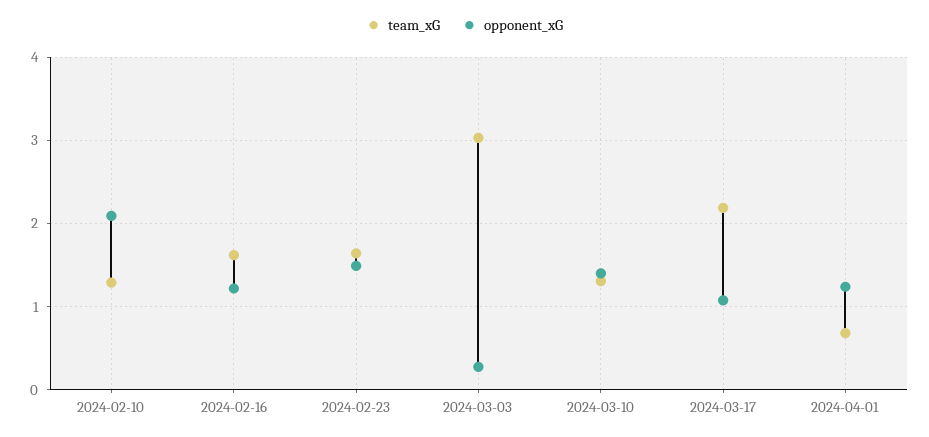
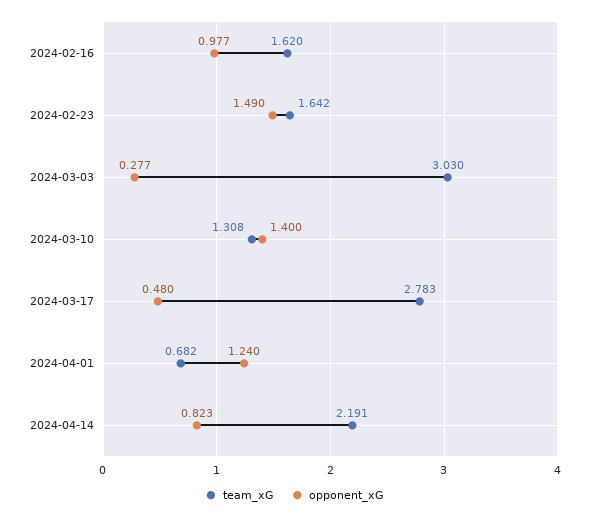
team_xG, 2024-02-10: 1.3 -> none
opponent_xG, 2024-02-10: 2.1 -> none
opponent_xG, 2024-02-16: 1.2 -> 0.977
team_xG, 2024-03-17: 2.2 -> 2.783
opponent_xG, 2024-03-17: 1.1 -> 0.48
team_xG, 2024-04-14: none -> 2.191
opponent_xG, 2024-04-14: none -> 0.823

